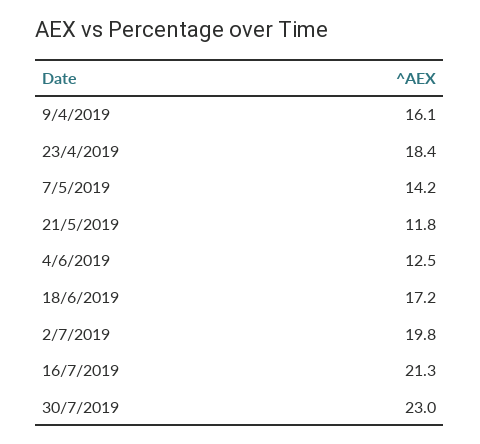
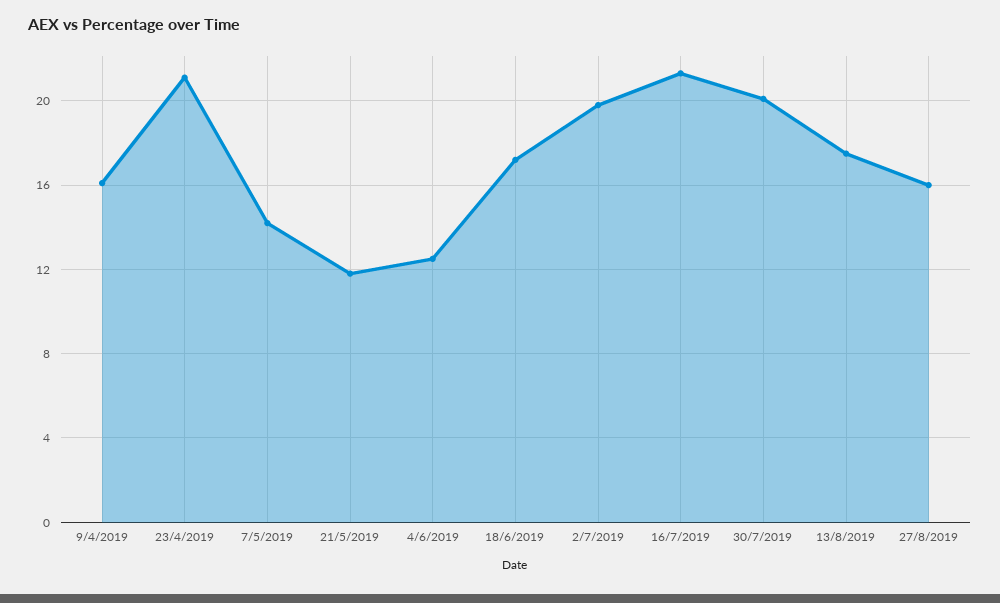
23/4/2019: 18.4 -> 21
30/7/2019: 23 -> 20
13/8/2019: none -> 17.5
27/8/2019: none -> 16

